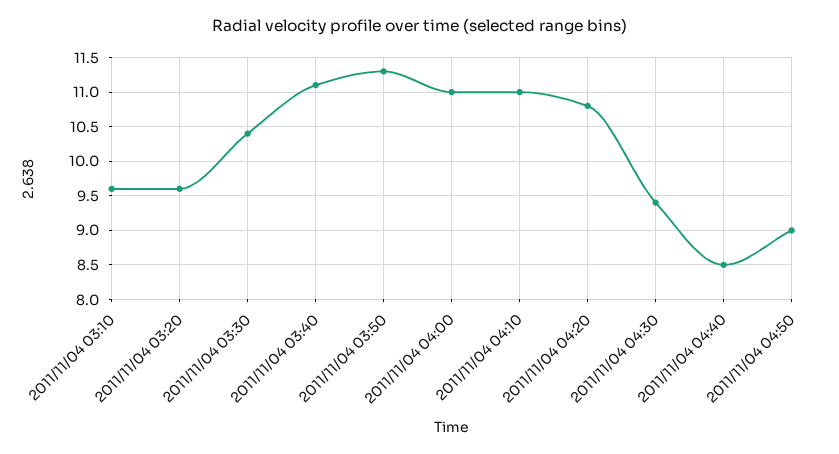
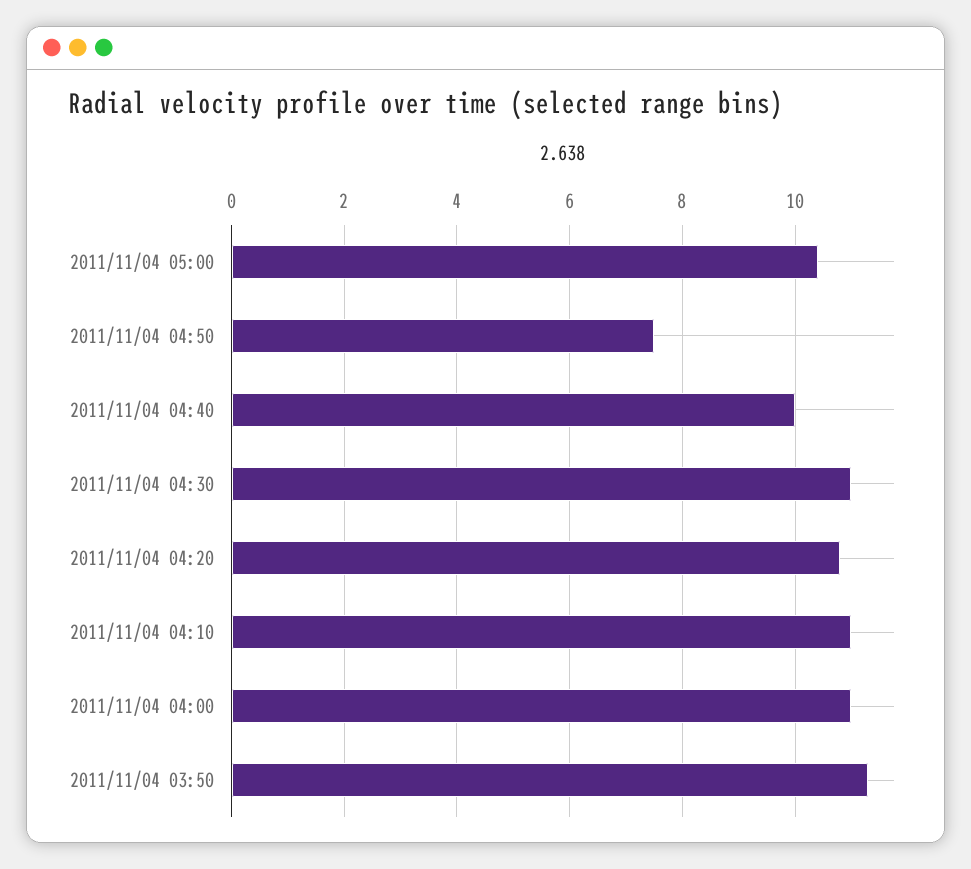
2011/11/04 03:10: 9.6 -> none
2011/11/04 03:20: 9.6 -> none
2011/11/04 03:30: 10.4 -> none
2011/11/04 03:40: 11.1 -> none
2011/11/04 04:30: 9.4 -> 11
2011/11/04 04:40: 8.5 -> 10
2011/11/04 04:50: 9 -> 7.5
2011/11/04 05:00: none -> 10.5

